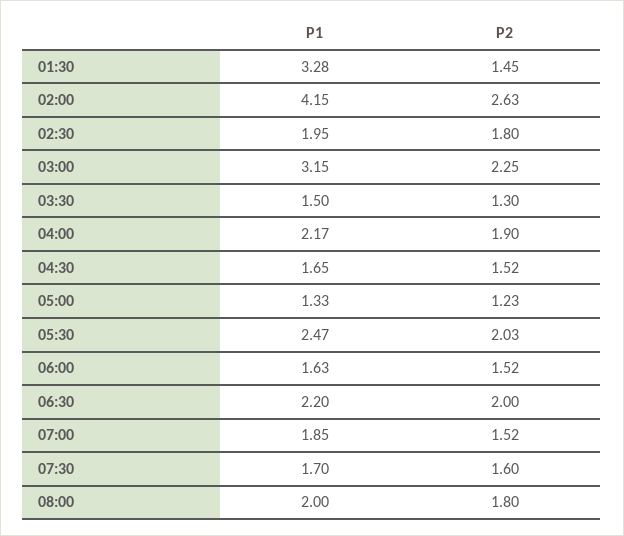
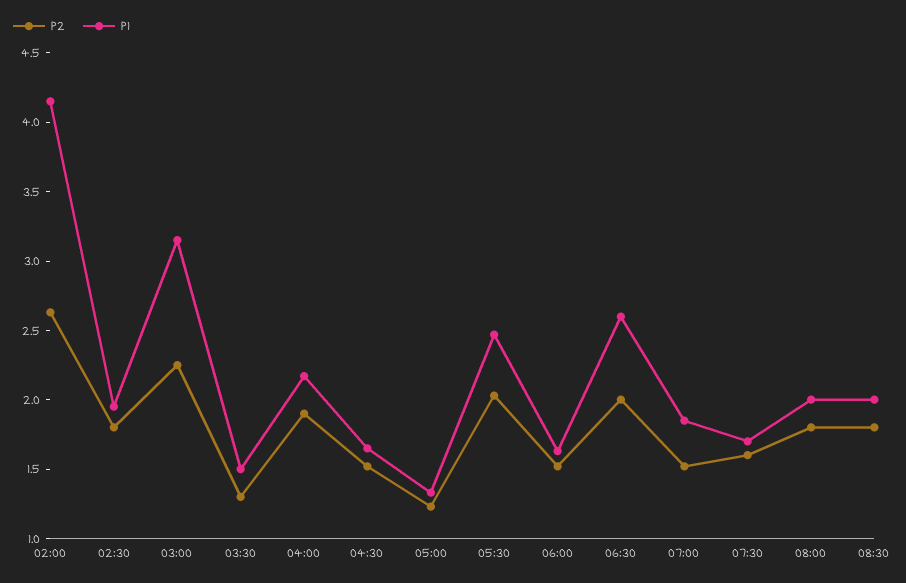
P1, 01:30: 3.28 -> none
P2, 01:30: 1.45 -> none
P1, 06:30: 2.2 -> 2.6
P2, 08:30: none -> 1.8
P1, 08:30: none -> 2

